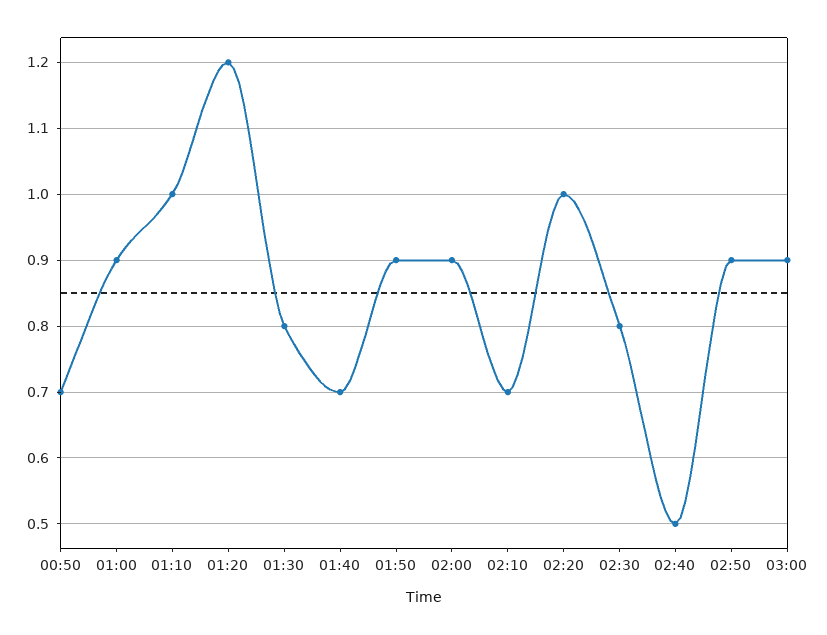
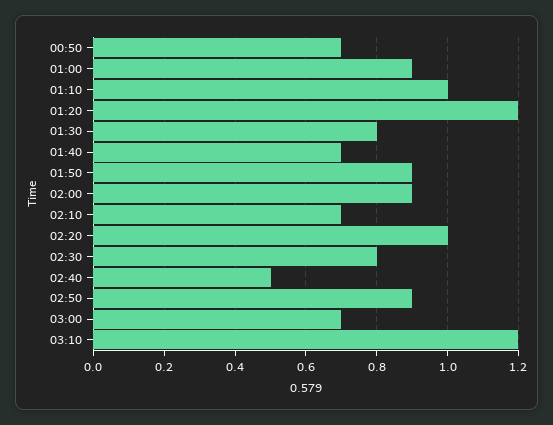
03:00: 0.9 -> 0.7
03:10: none -> 1.2

